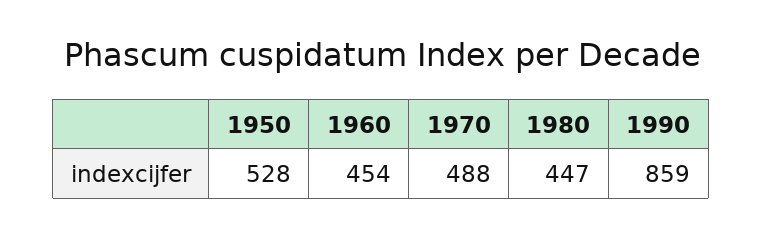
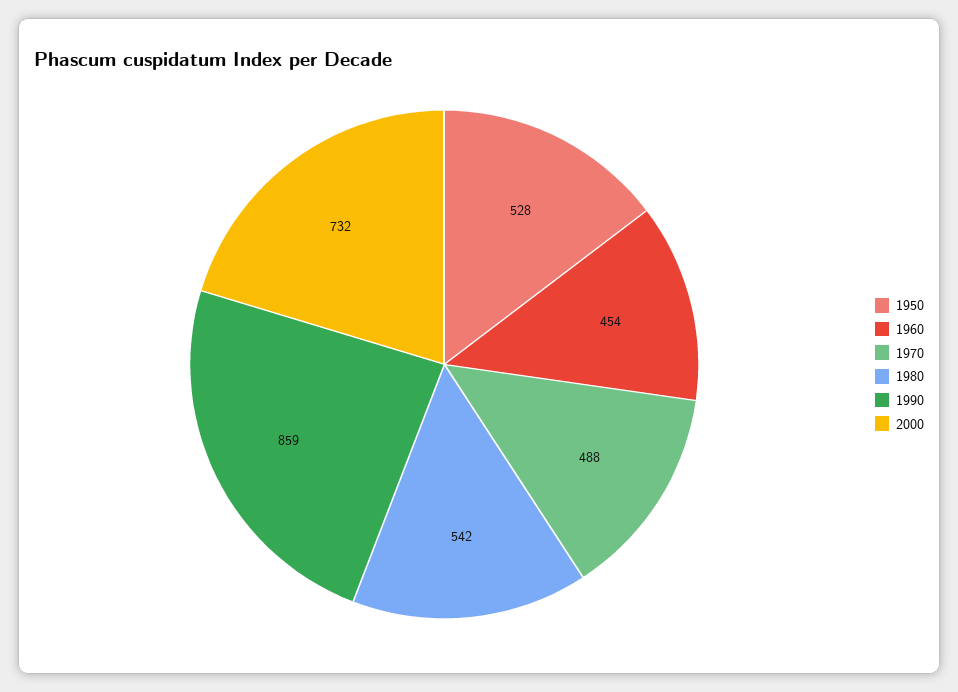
1980: 447 -> 542
2000: none -> 732

